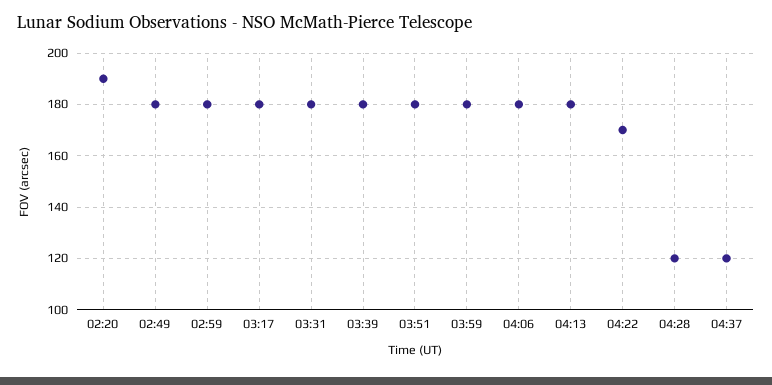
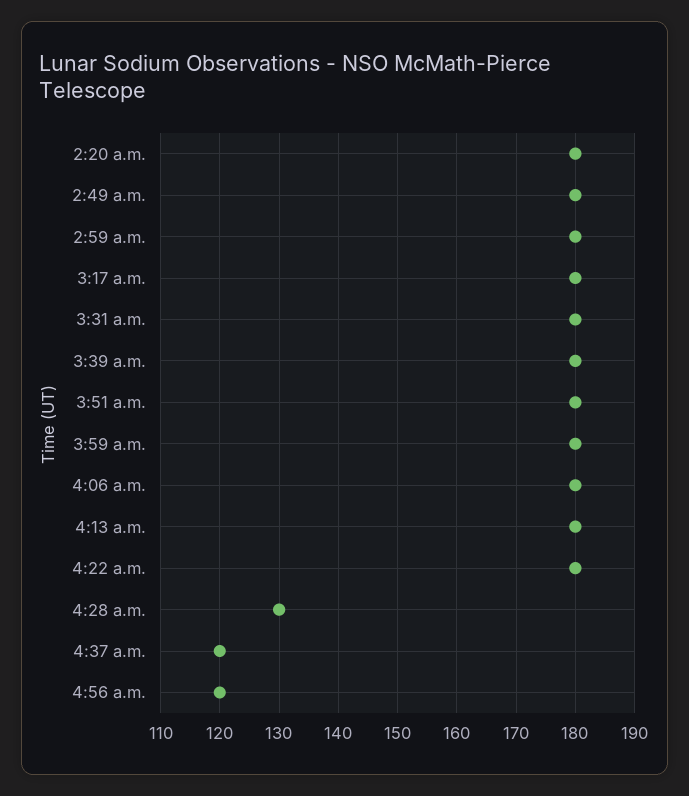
02:20: 190 -> 180
04:22: 170 -> 180
04:28: 120 -> 130
4:56 a.m.: none -> 120

